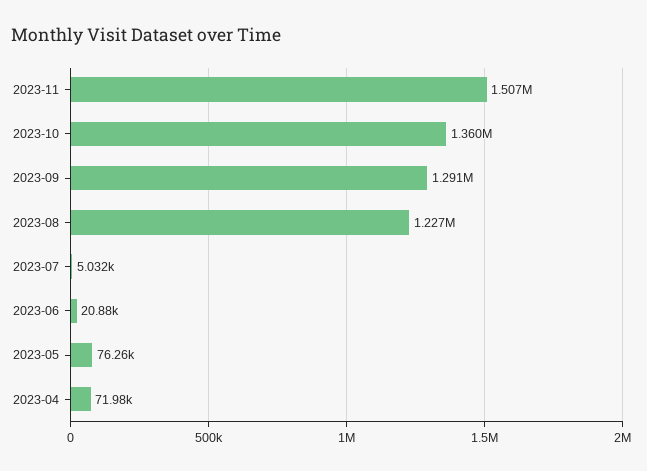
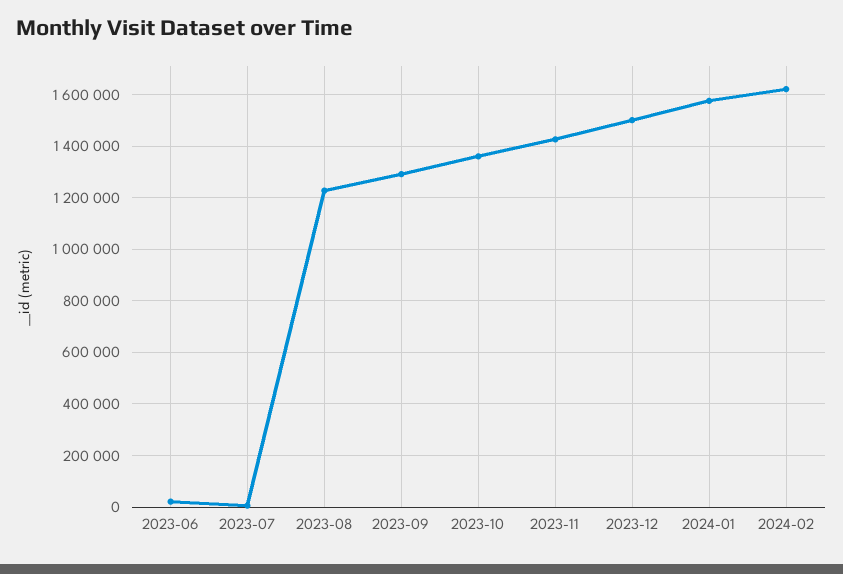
2023-11: 1507000 -> 1425000
2023-05: 76260 -> none
2023-04: 71980 -> none
2023-12: none -> 1500000
2024-01: none -> 1575000
2024-02: none -> 1625000

